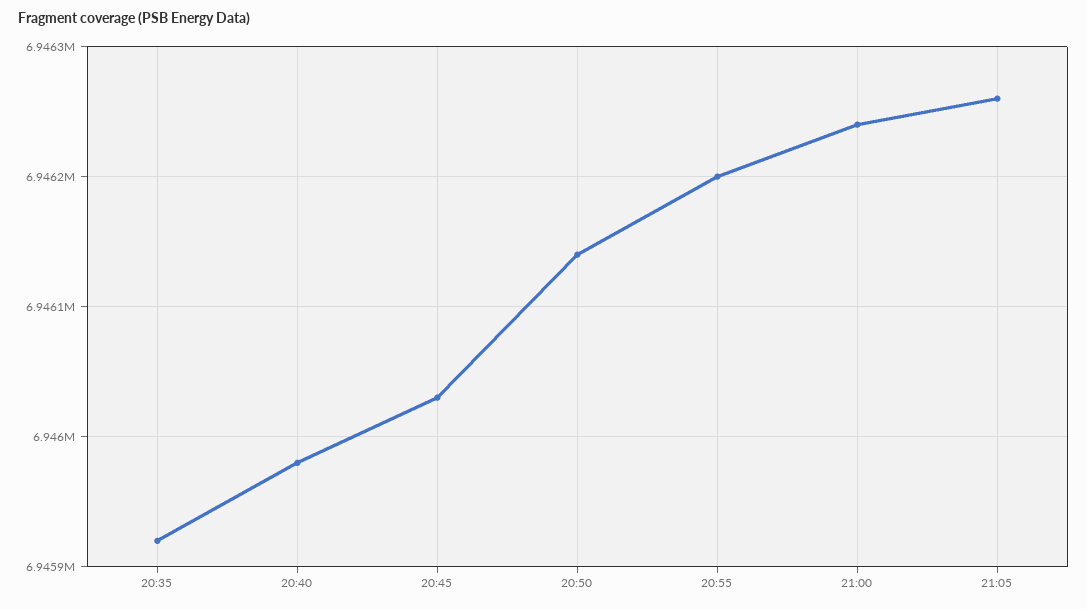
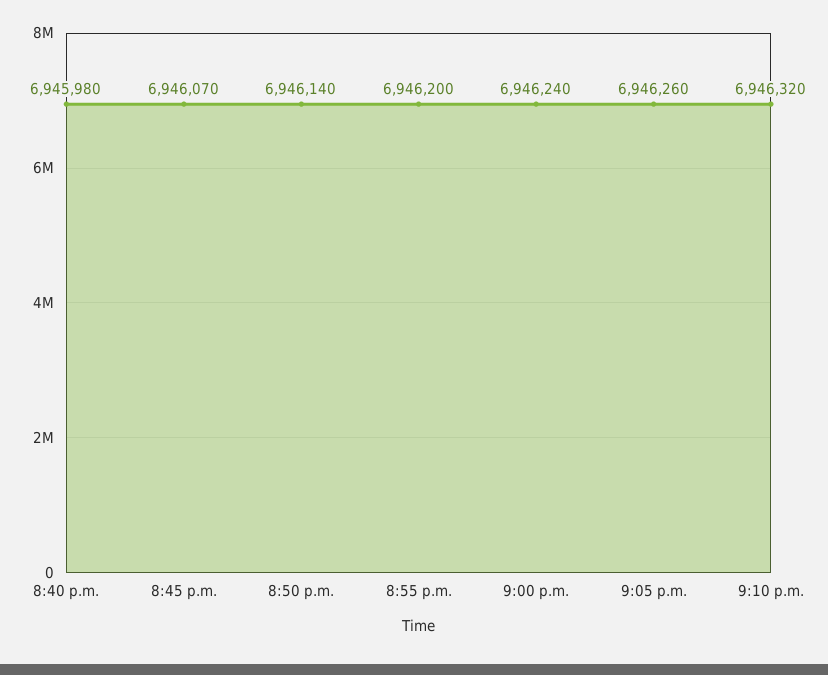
20:35: 6945920 -> none
20:45: 6946030 -> 6946070
9:10 p.m.: none -> 6946320

